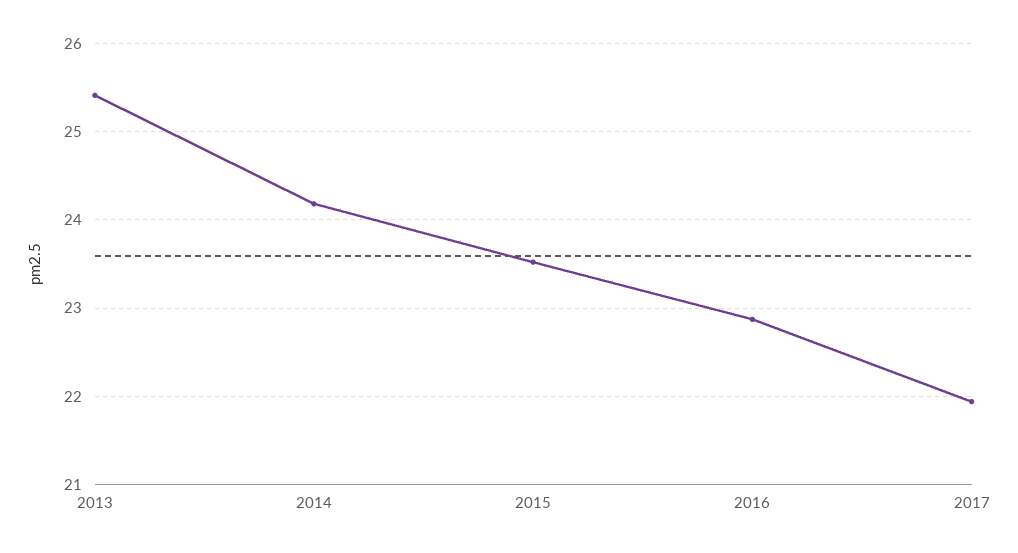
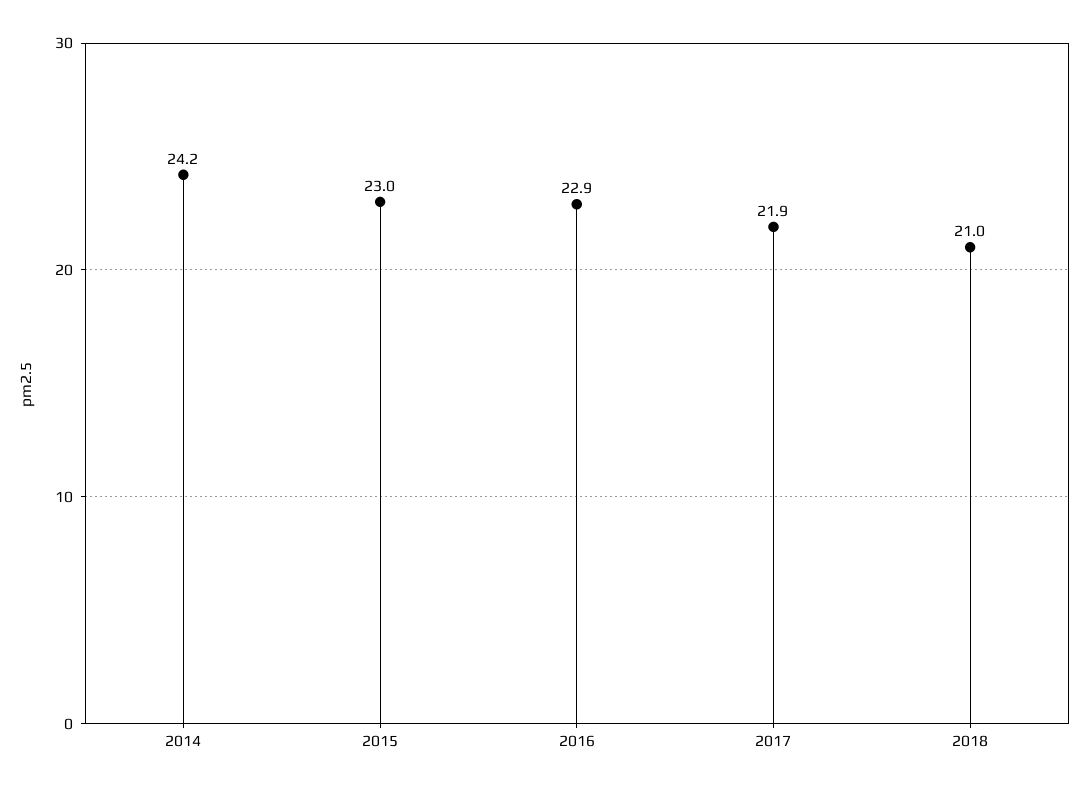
2013: 25.4 -> none
2015: 23.5 -> 23
2018: none -> 21

